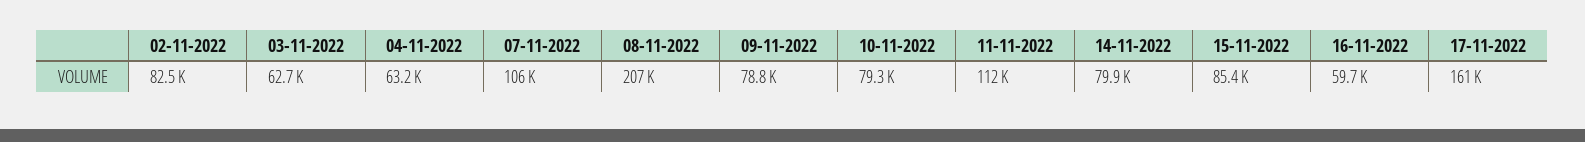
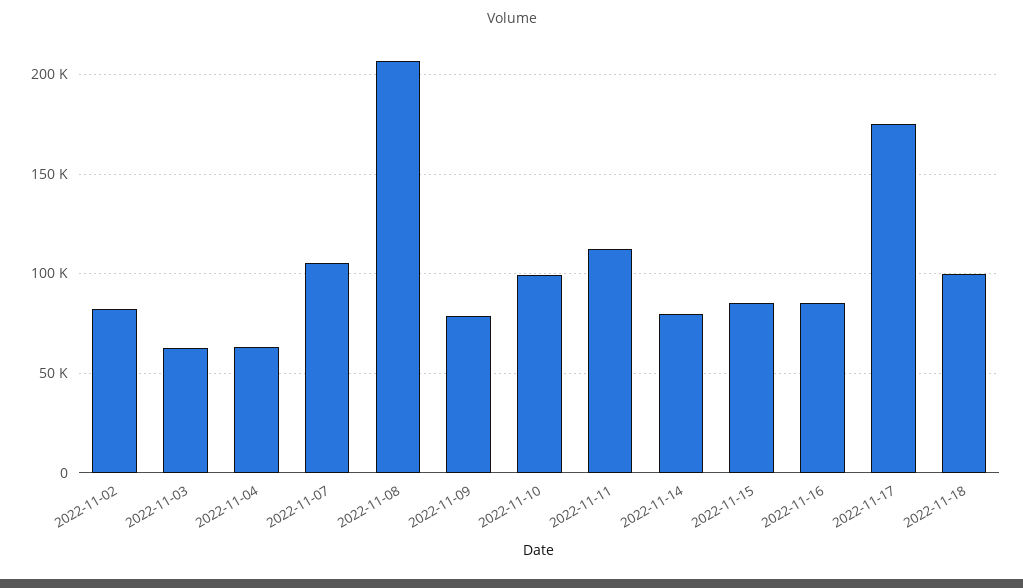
10-11-2022: 79300 -> 100000
16-11-2022: 59700 -> 85000
17-11-2022: 161000 -> 175000
2022-11-18: none -> 100000

